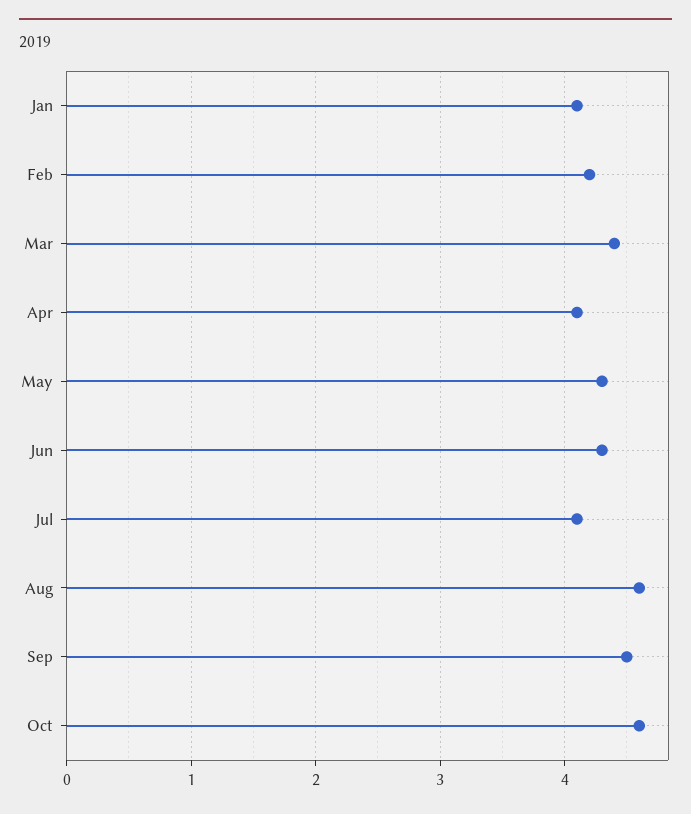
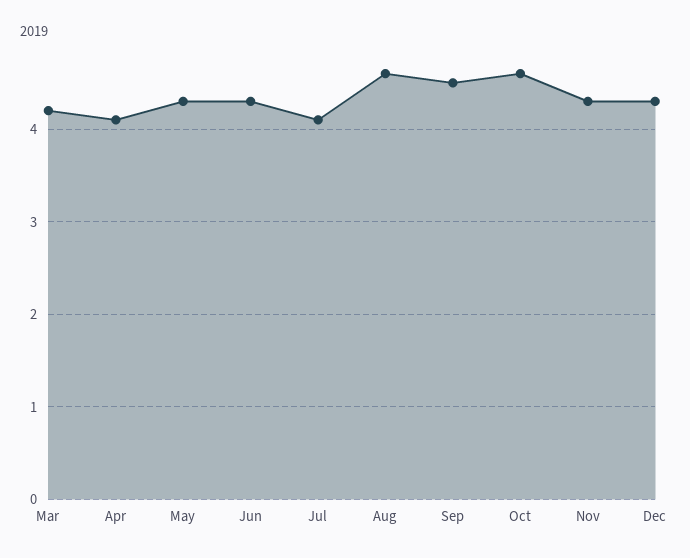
Jan: 4.1 -> none
Feb: 4.2 -> none
Mar: 4.4 -> 4.2
Nov: none -> 4.3
Dec: none -> 4.3

